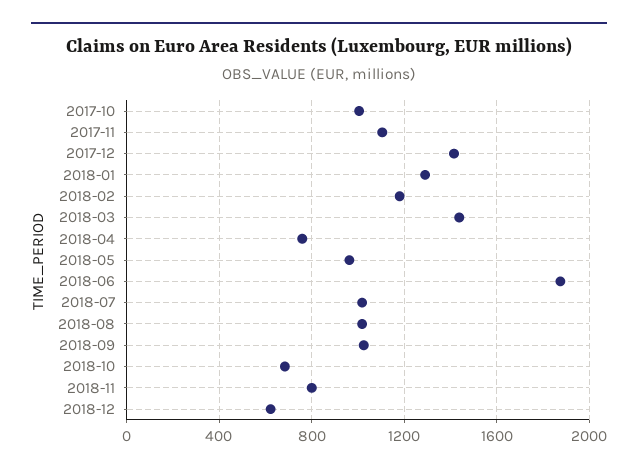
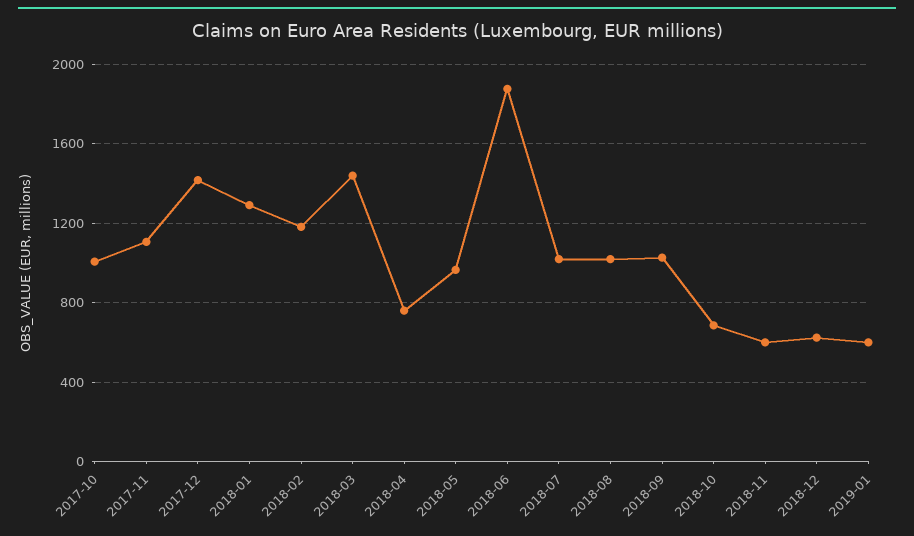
2018-11: 800 -> 600
2019-01: none -> 600

